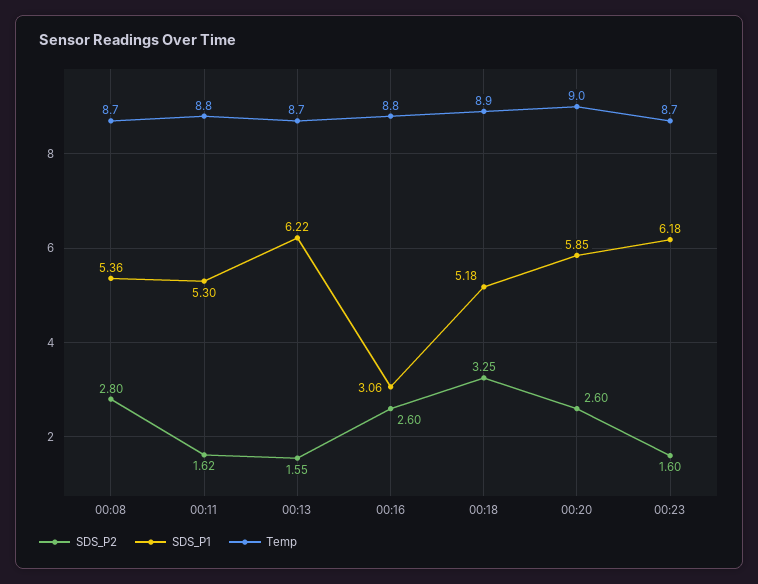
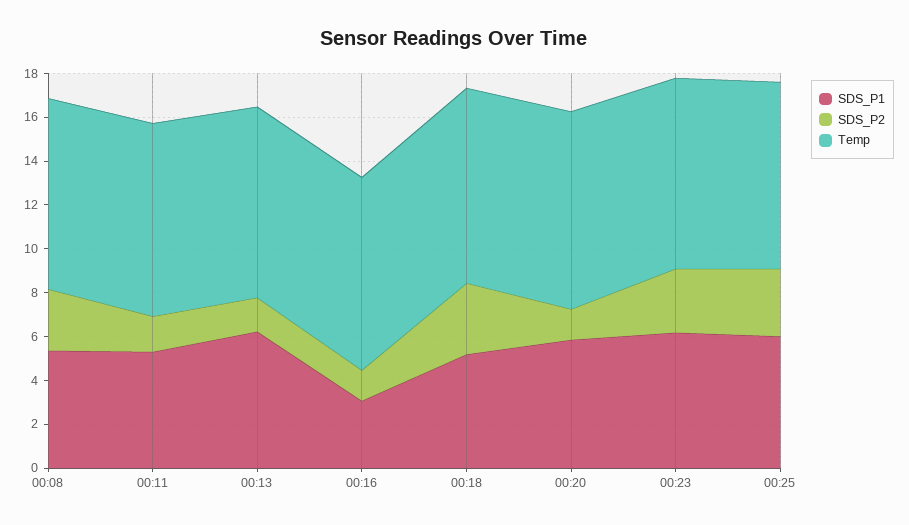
SDS_P2, 00:16: 2.6 -> 1.5
SDS_P2, 00:20: 2.6 -> 1.5
SDS_P2, 00:23: 1.6 -> 3
SDS_P1, 00:25: none -> 6
SDS_P2, 00:25: none -> 3
Temp, 00:25: none -> 8.5

